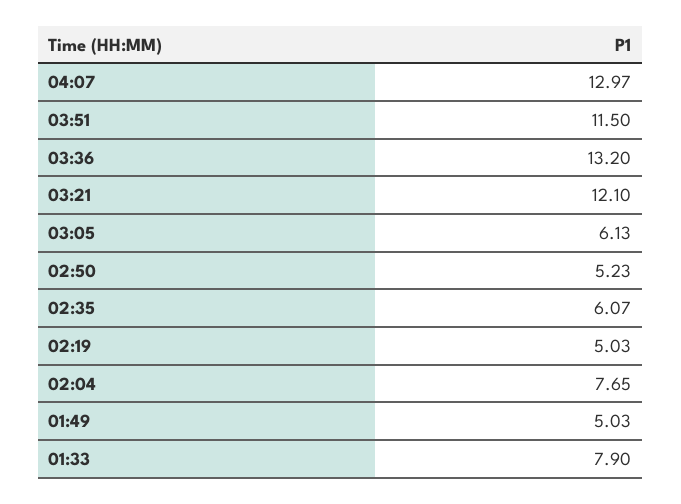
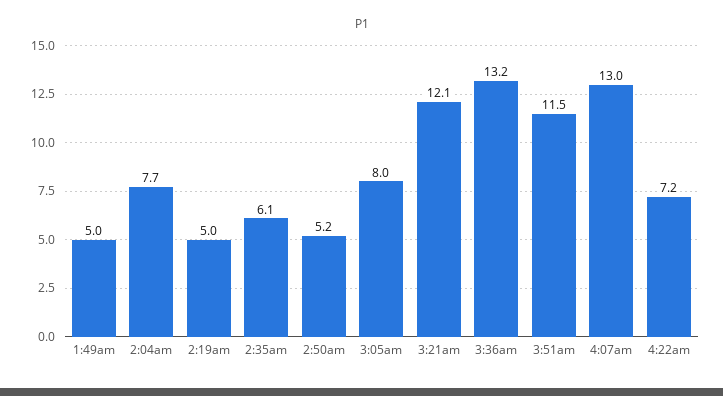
03:05: 6.13 -> 8
01:33: 7.9 -> none
4:22am: none -> 7.2

